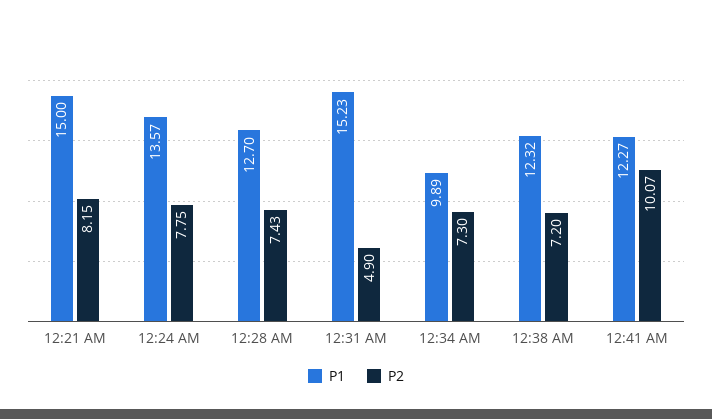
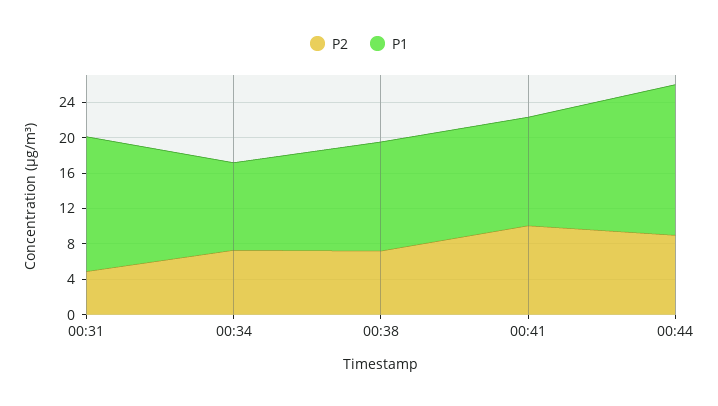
P1, 12:21 AM: 15 -> none
P2, 12:21 AM: 8.15 -> none
P1, 12:24 AM: 13.57 -> none
P2, 12:24 AM: 7.75 -> none
P1, 12:28 AM: 12.7 -> none
P2, 12:28 AM: 7.43 -> none
P2, 00:44: none -> 9
P1, 00:44: none -> 17

